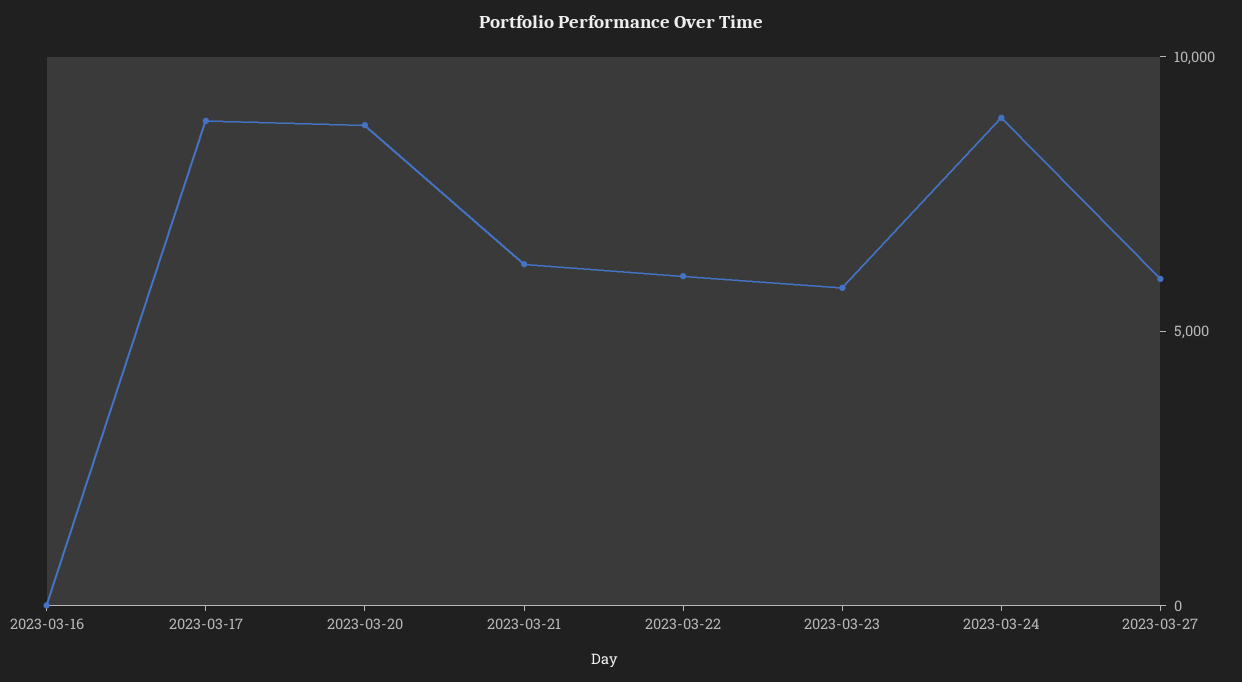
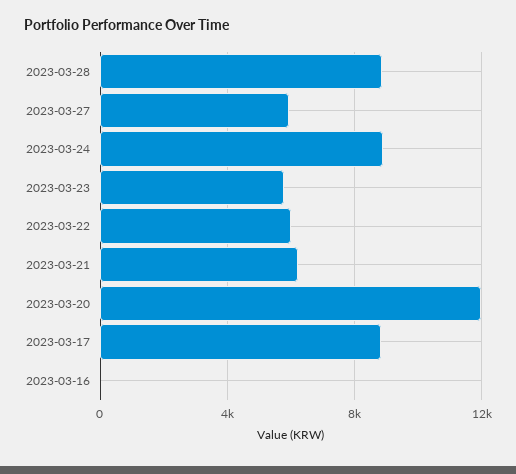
2023-03-20: 9000 -> 12000
2023-03-28: none -> 9000

